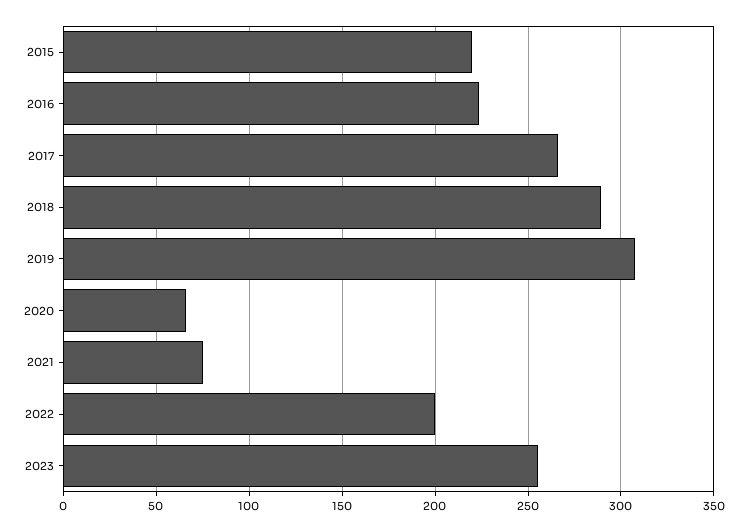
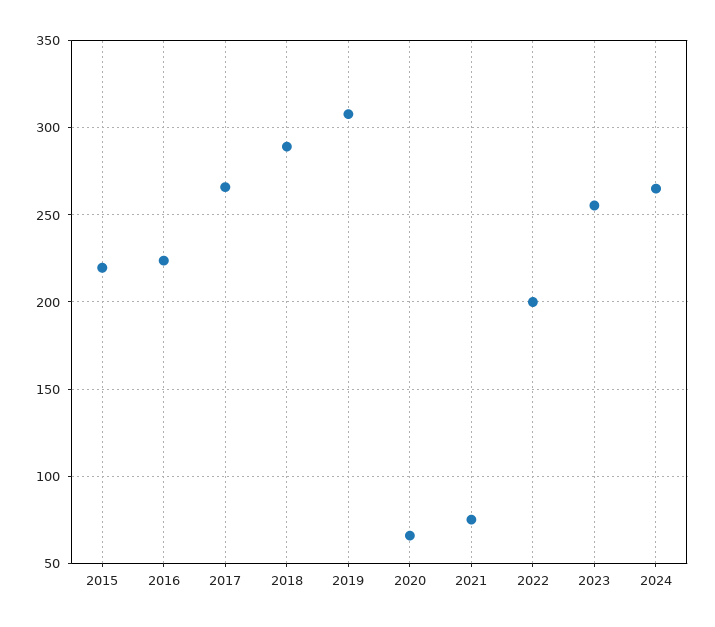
2024: none -> 265

